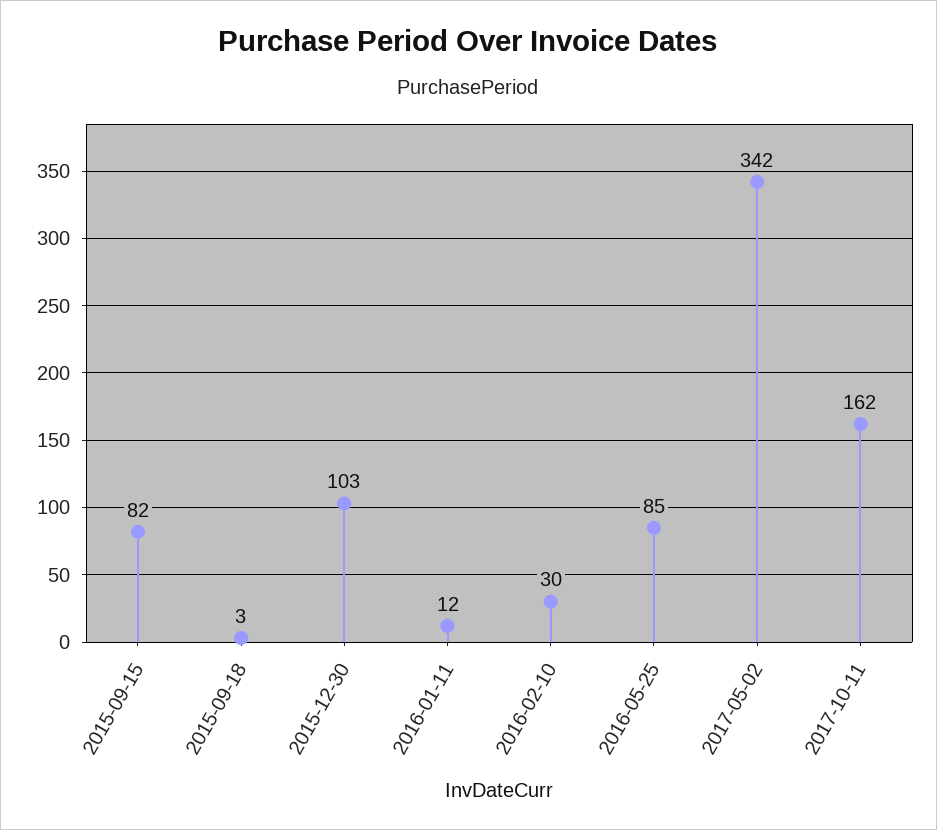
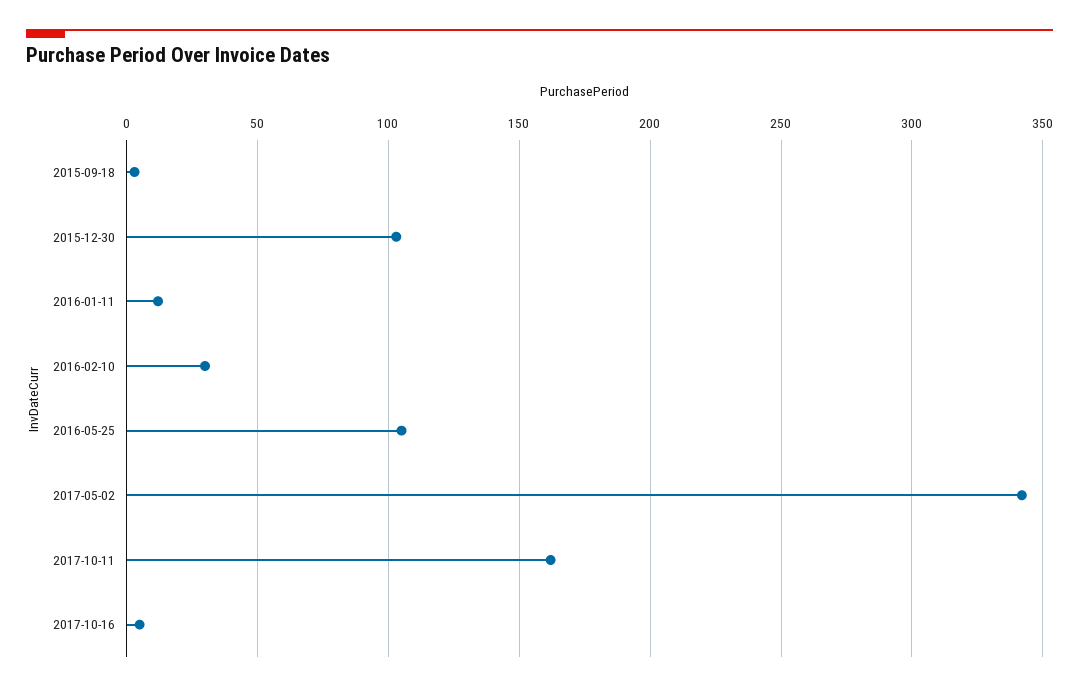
2015-09-15: 82 -> none
2016-05-25: 85 -> 105
2017-10-16: none -> 5

